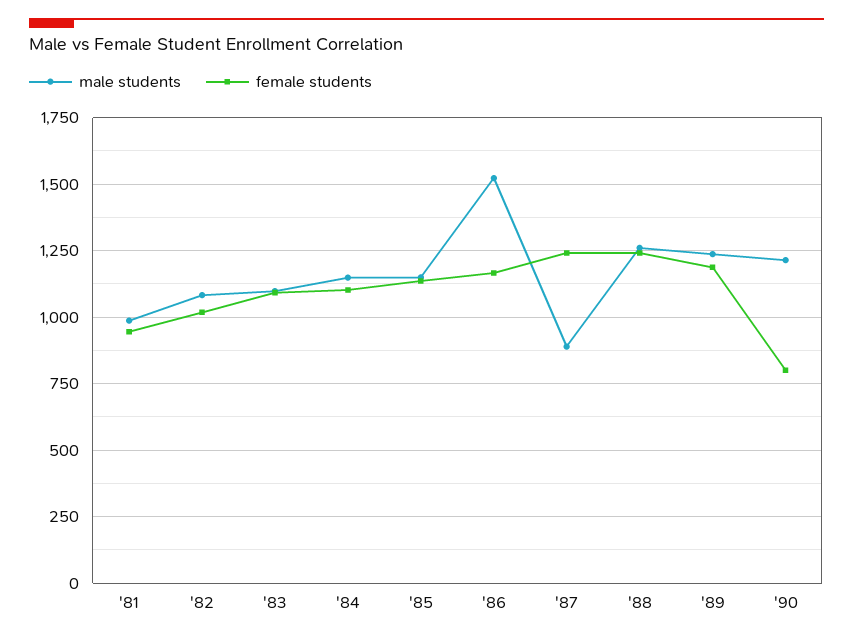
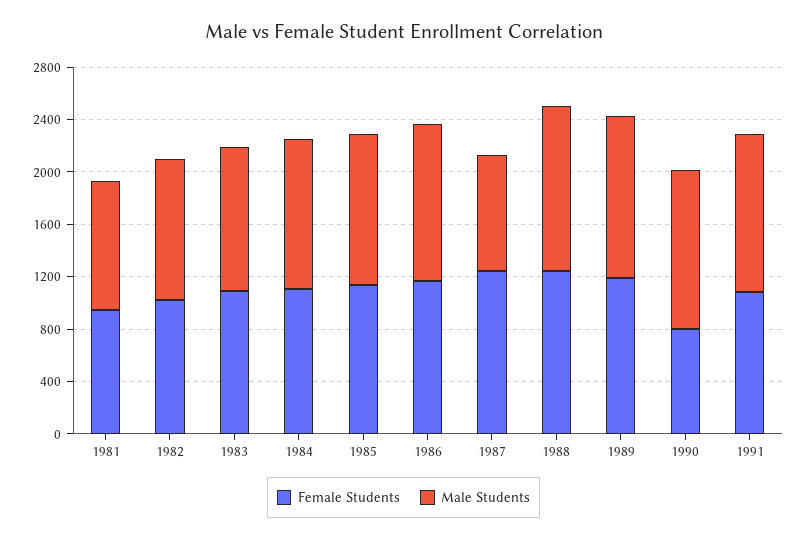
male students, '86: 1525 -> 1200
female students, 1991: none -> 1100
male students, 1991: none -> 1200

